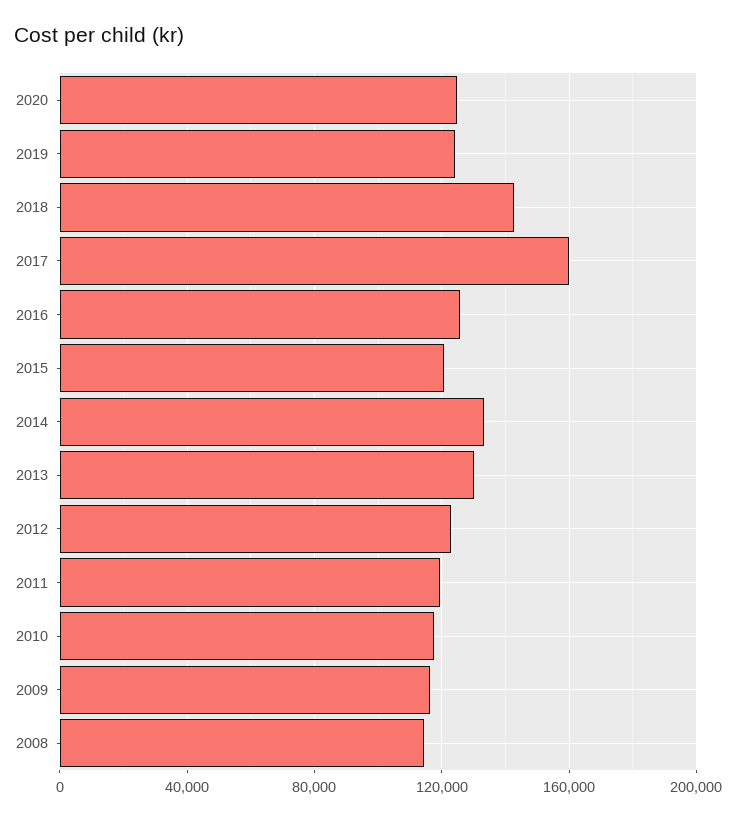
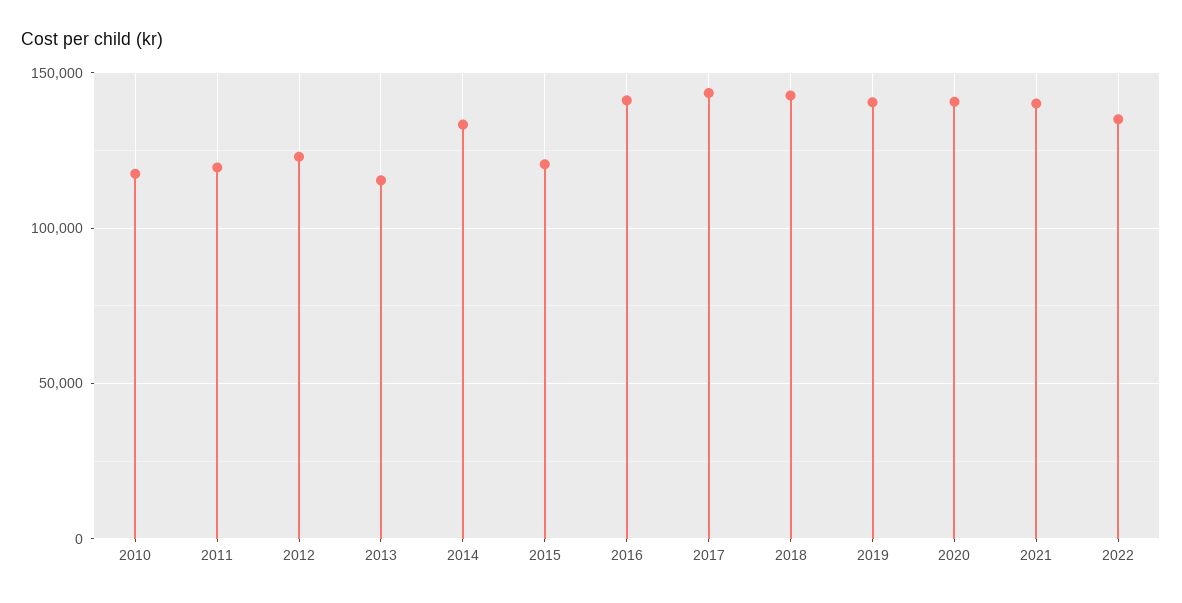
2020: 125000 -> 140000
2019: 125000 -> 140000
2017: 160000 -> 145000
2016: 125000 -> 140000
2013: 130000 -> 115000
2009: 115000 -> none
2008: 115000 -> none
2021: none -> 140000
2022: none -> 135000

